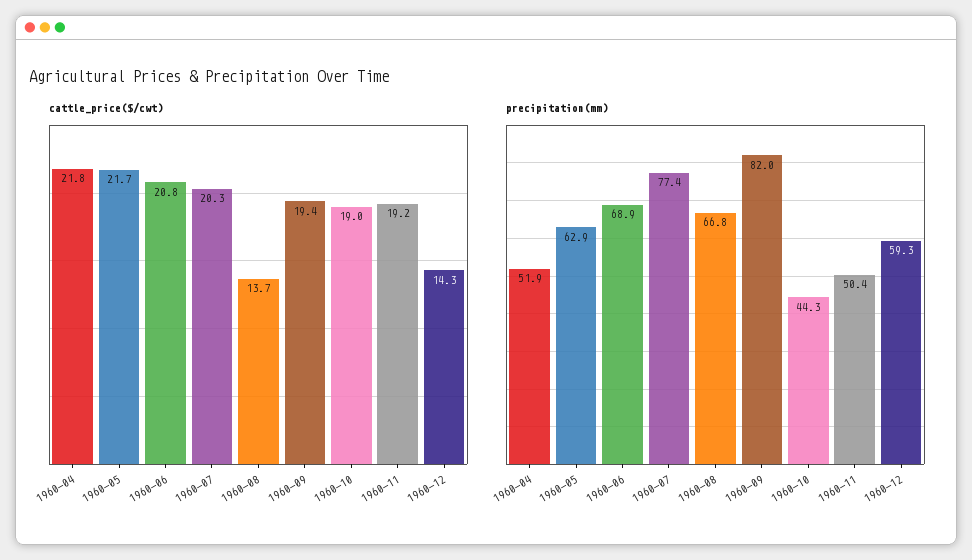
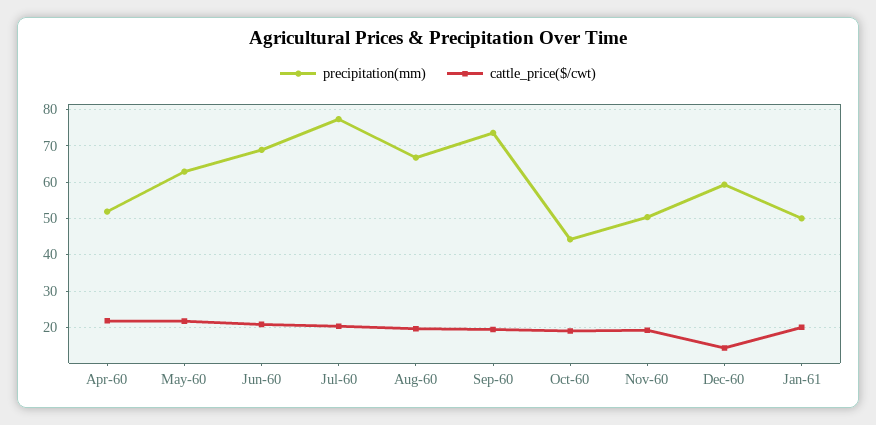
cattle_price($/cwt), 1960-08: 13.7 -> 20
precipitation(mm), 1960-09: 82 -> 74
precipitation(mm), Jan-61: none -> 50
cattle_price($/cwt), Jan-61: none -> 20

